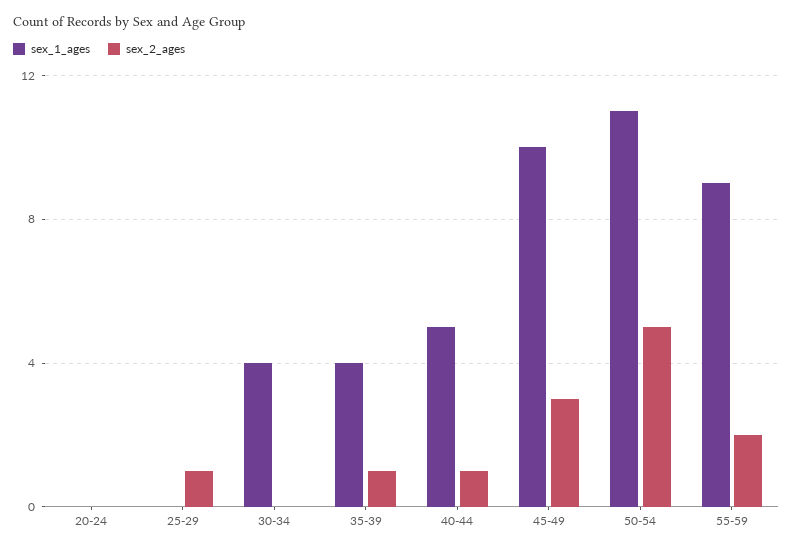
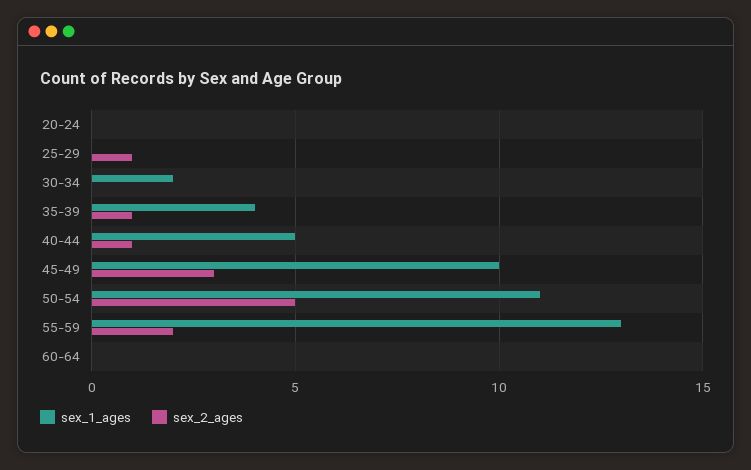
sex_1_ages, 30-34: 4 -> 2
sex_1_ages, 55-59: 9 -> 13
sex_1_ages, 60-64: none -> 0
sex_2_ages, 60-64: none -> 0

